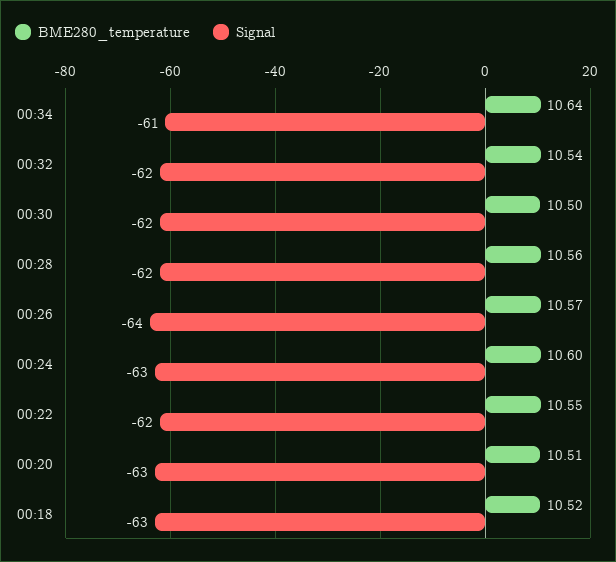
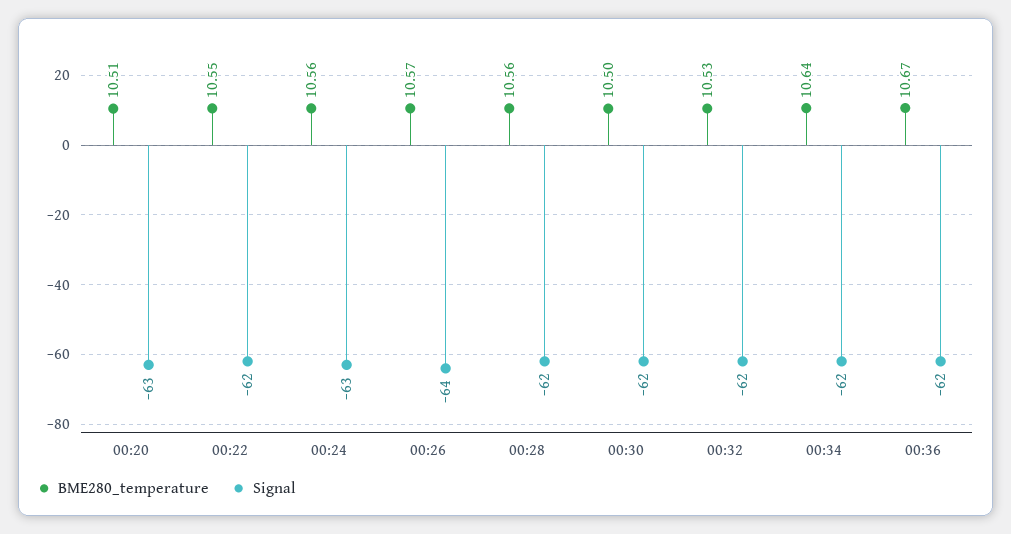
Signal, 00:34: -61 -> -62
BME280_temperature, 00:32: 10.54 -> 10.53
BME280_temperature, 00:24: 10.6 -> 10.56
BME280_temperature, 00:18: 10.52 -> none
Signal, 00:18: -63 -> none
BME280_temperature, 00:36: none -> 10.67
Signal, 00:36: none -> -62

